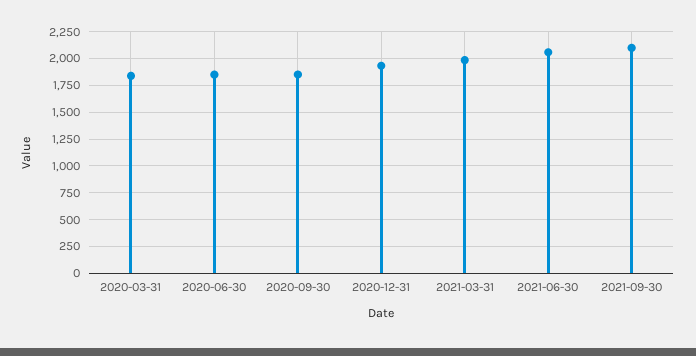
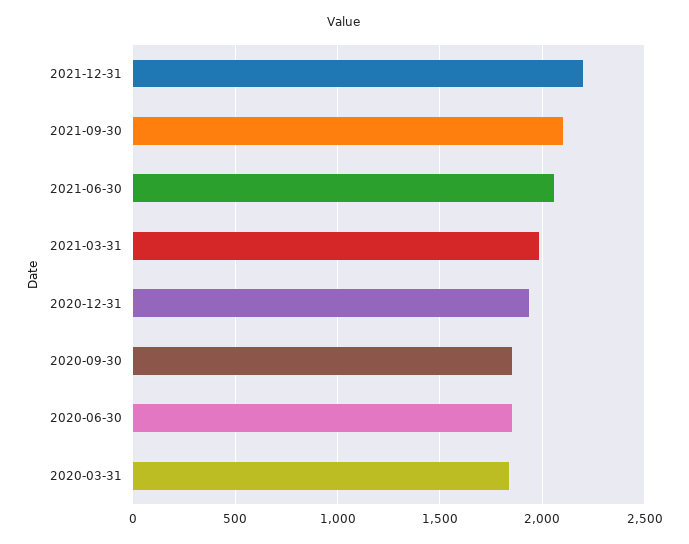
2021-12-31: none -> 2200

